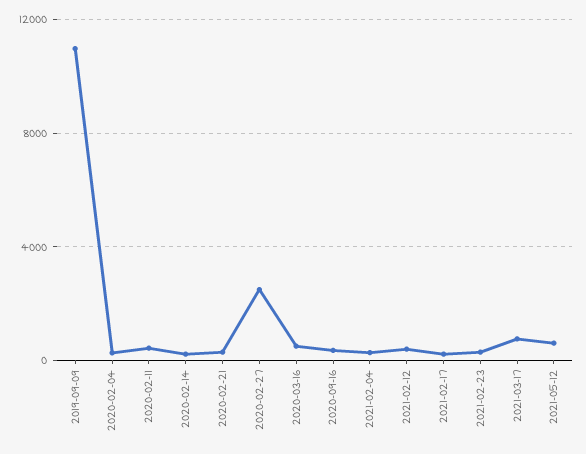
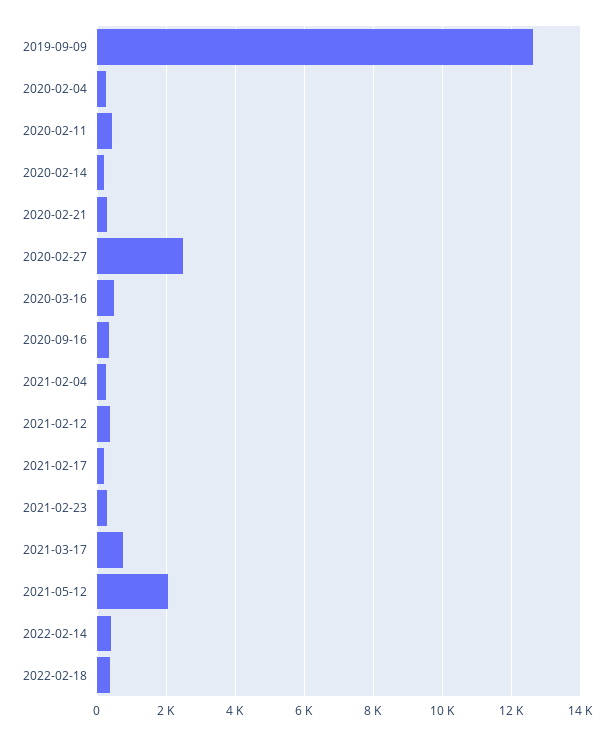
2019-09-09: 11000 -> 12600
2021-05-12: 500 -> 2000
2022-02-14: none -> 400
2022-02-18: none -> 400

